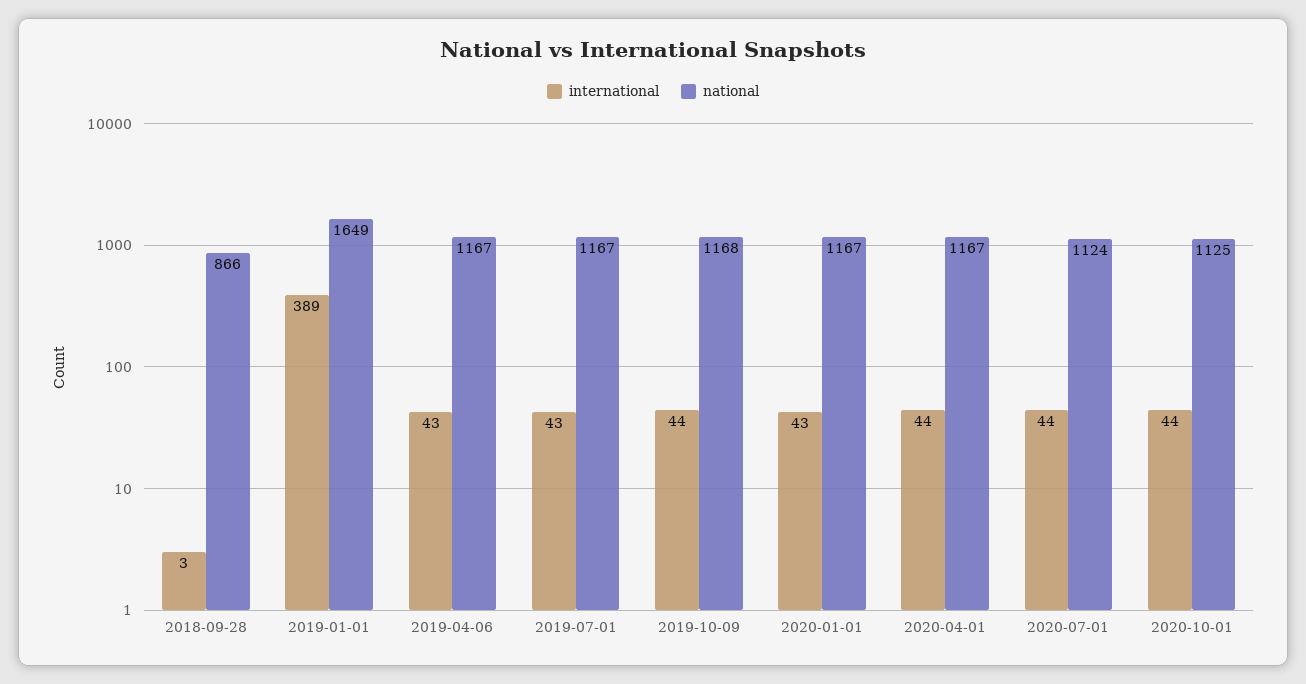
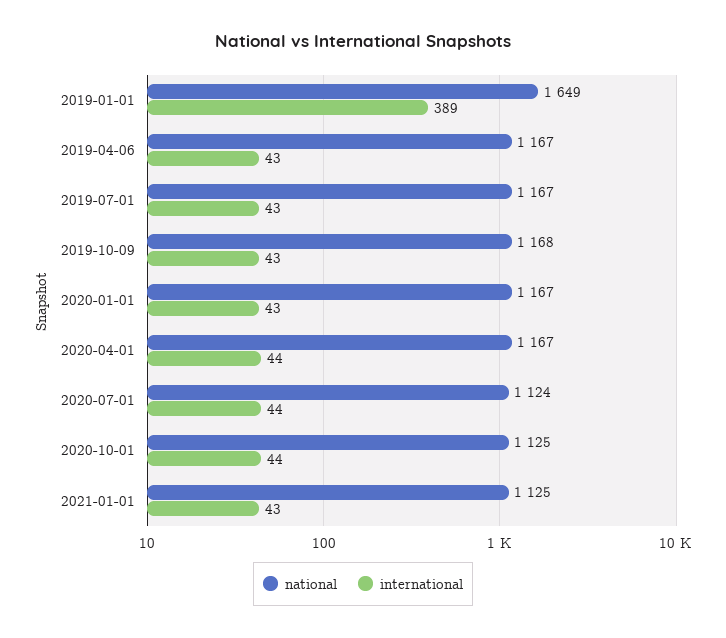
international, 2018-09-28: 3 -> none
national, 2018-09-28: 866 -> none
international, 2019-10-09: 44 -> 43
national, 2021-01-01: none -> 1125
international, 2021-01-01: none -> 43

